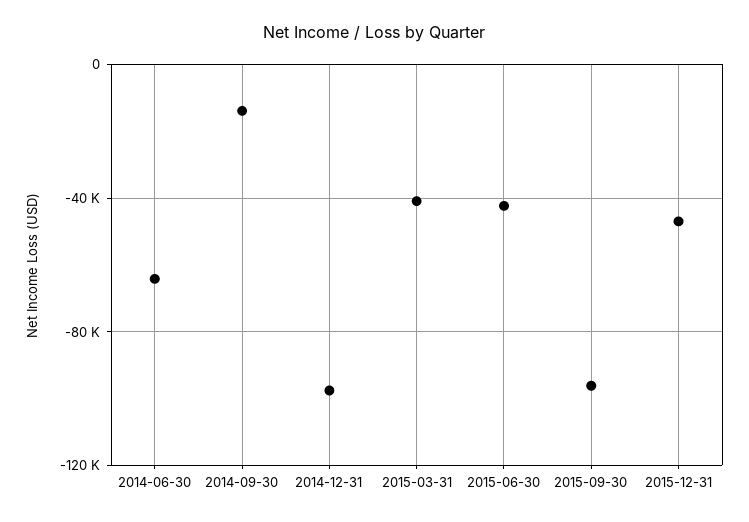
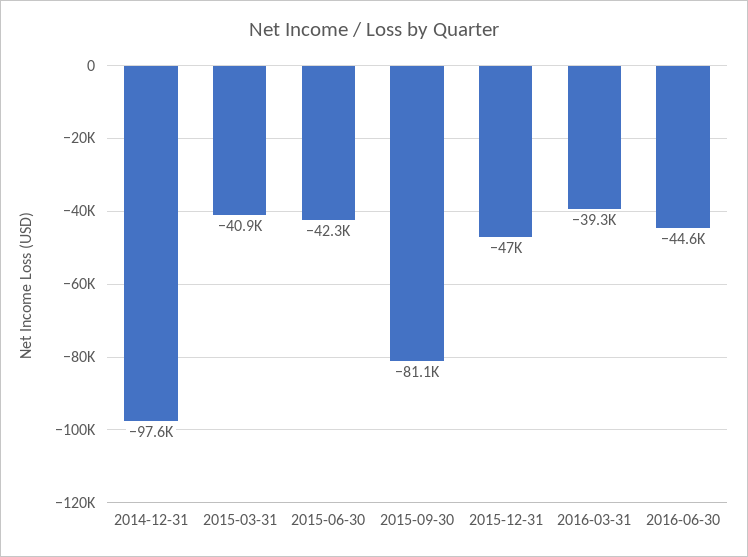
2014-06-30: -65000 -> none
2014-09-30: -15000 -> none
2015-09-30: -95000 -> -81100
2016-03-31: none -> -39300
2016-06-30: none -> -44600

